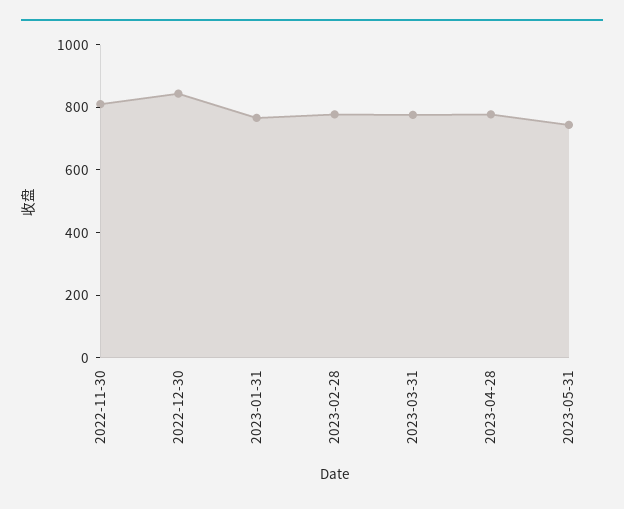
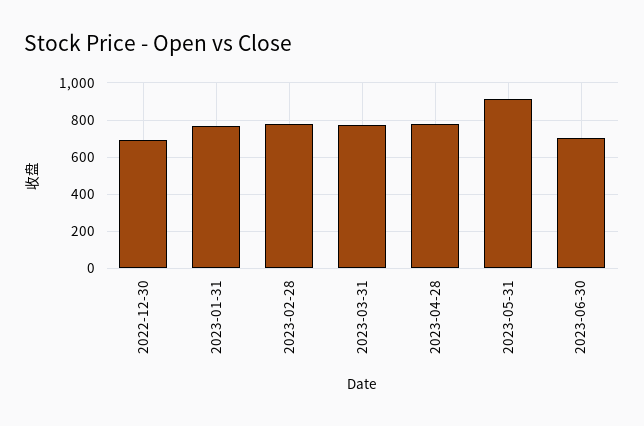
2022-11-30: 800 -> none
2022-12-30: 850 -> 700
2023-05-31: 750 -> 900
2023-06-30: none -> 700

